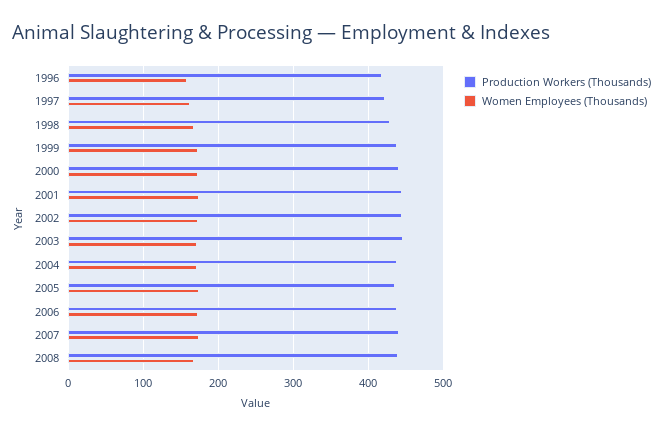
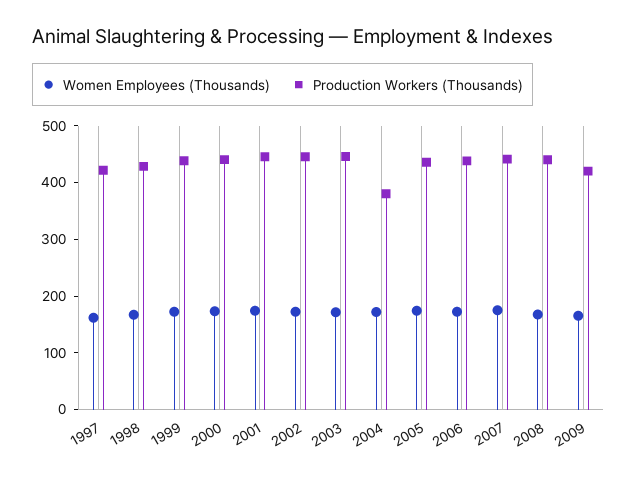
Production Workers (Thousands), 1996: 420 -> none
Women Employees (Thousands), 1996: 160 -> none
Production Workers (Thousands), 2004: 440 -> 380
Women Employees (Thousands), 2009: none -> 160
Production Workers (Thousands), 2009: none -> 420

